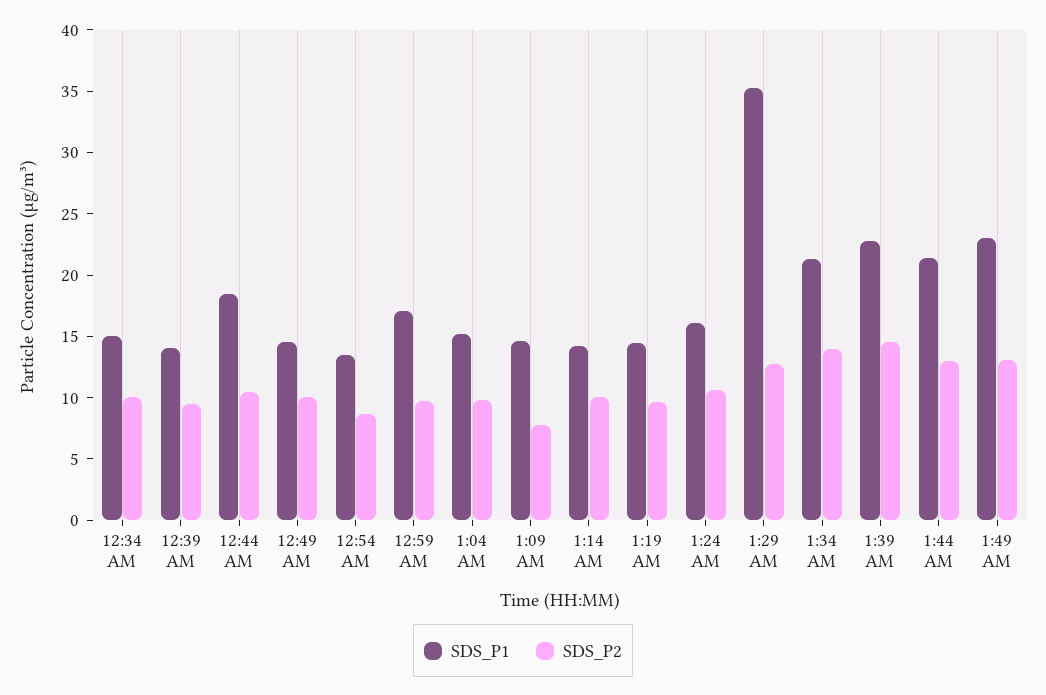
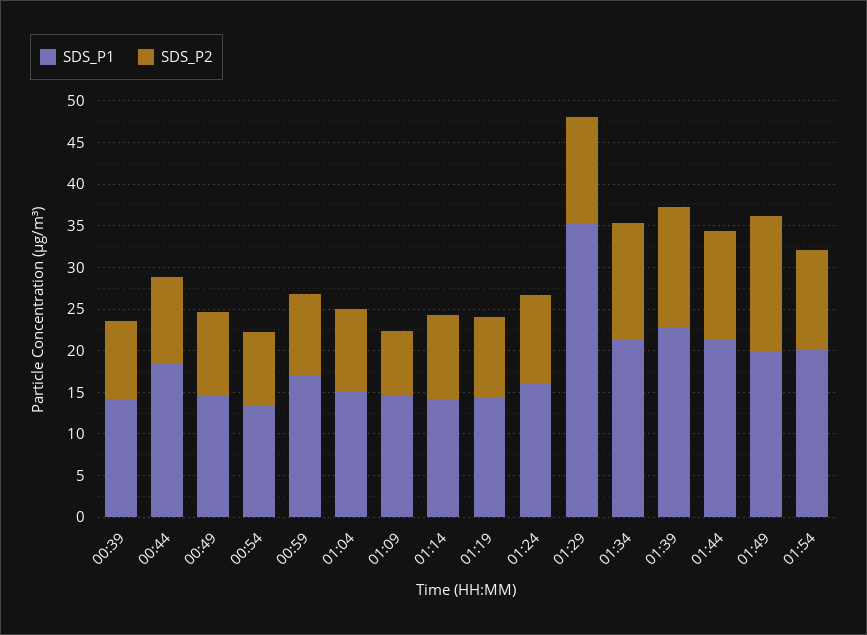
SDS_P1, 12:34 AM: 15 -> none
SDS_P2, 12:34 AM: 10 -> none
SDS_P1, 1:49 AM: 23 -> 20
SDS_P2, 1:49 AM: 13 -> 16
SDS_P1, 01:54: none -> 20
SDS_P2, 01:54: none -> 12

